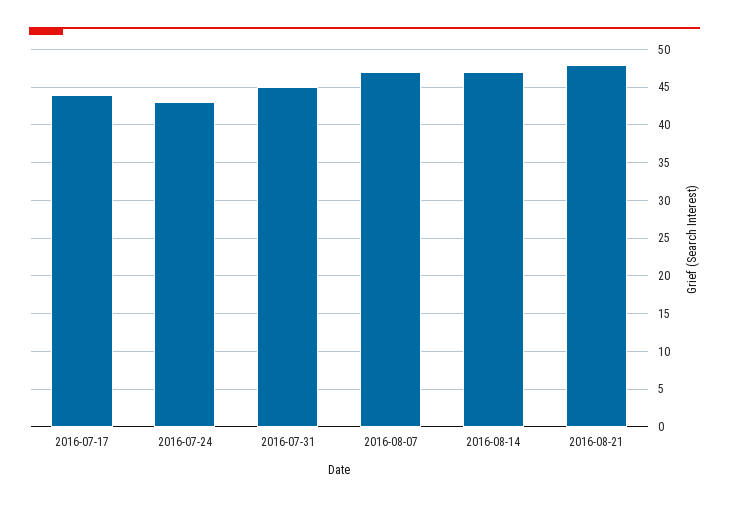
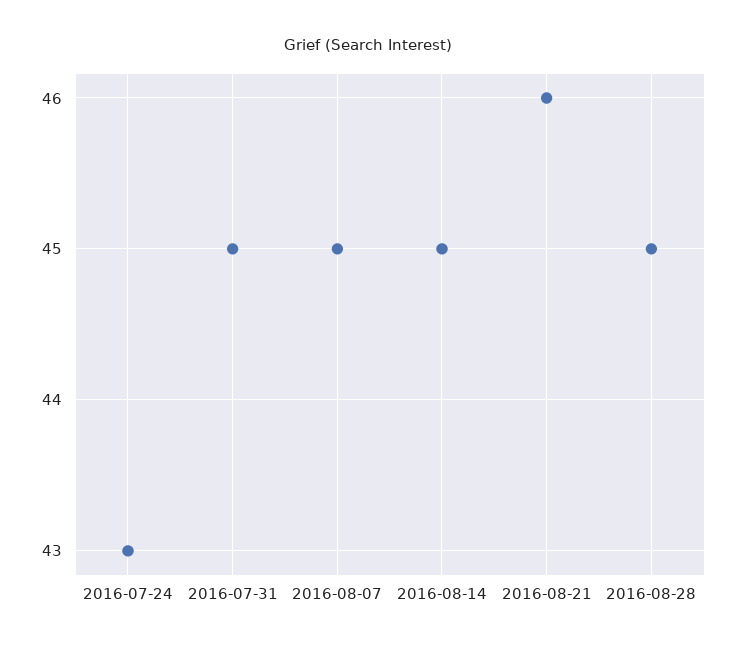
2016-07-17: 44 -> none
2016-08-07: 47 -> 45
2016-08-14: 47 -> 45
2016-08-21: 48 -> 46
2016-08-28: none -> 45

